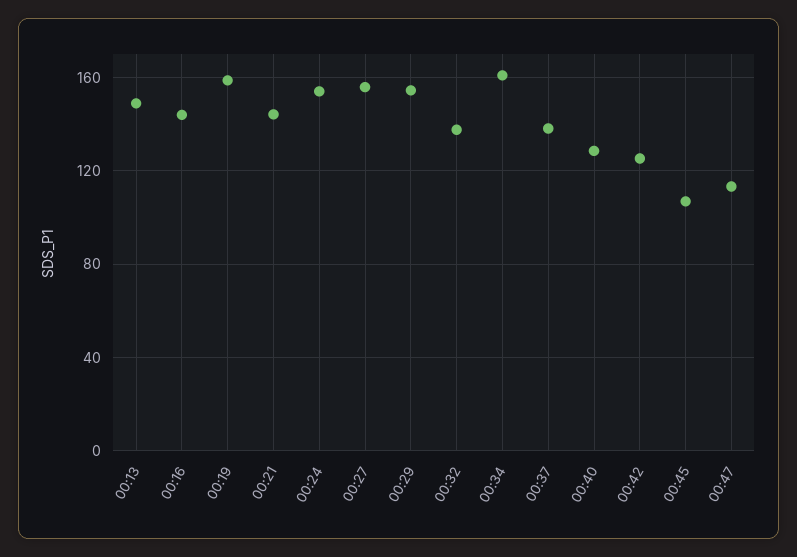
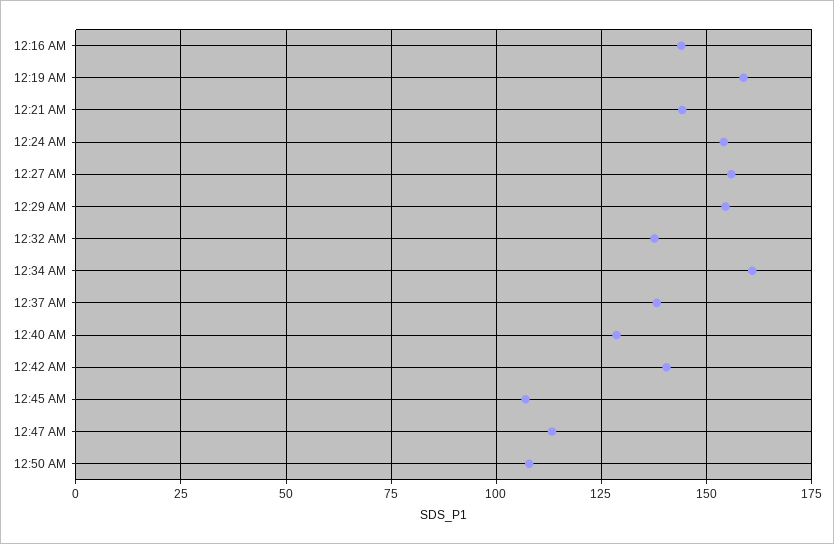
00:13: 150 -> none
00:42: 125 -> 140
12:50 AM: none -> 107.5

